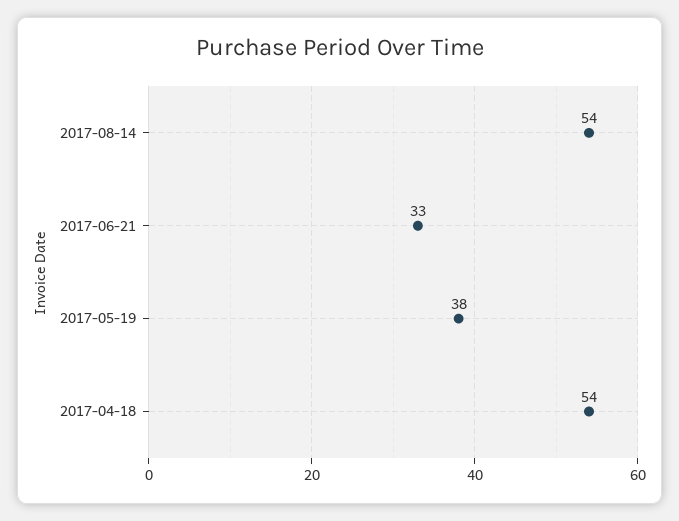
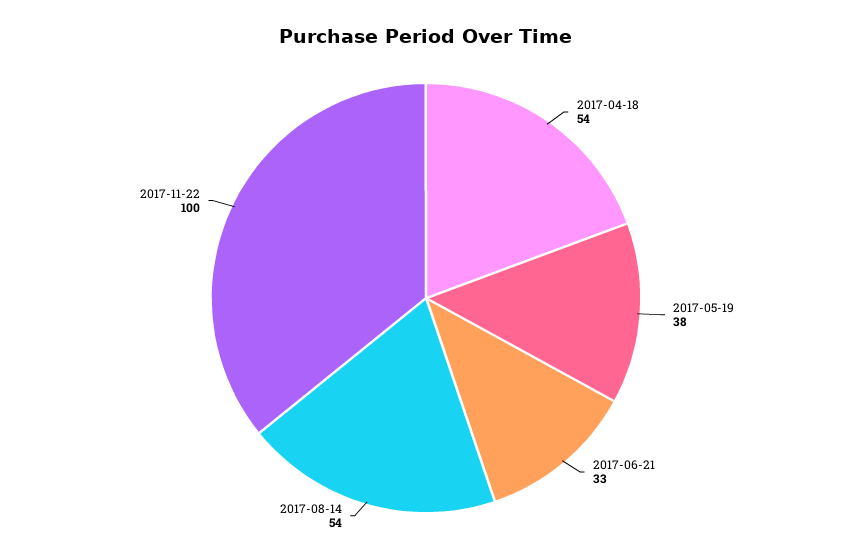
2017-11-22: none -> 100

